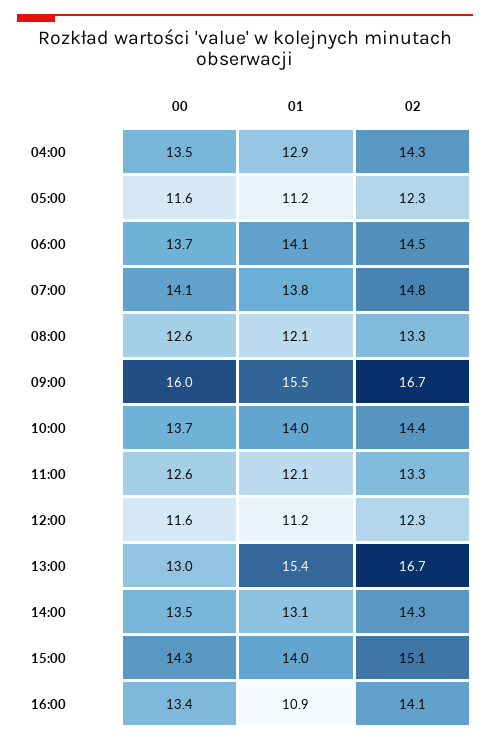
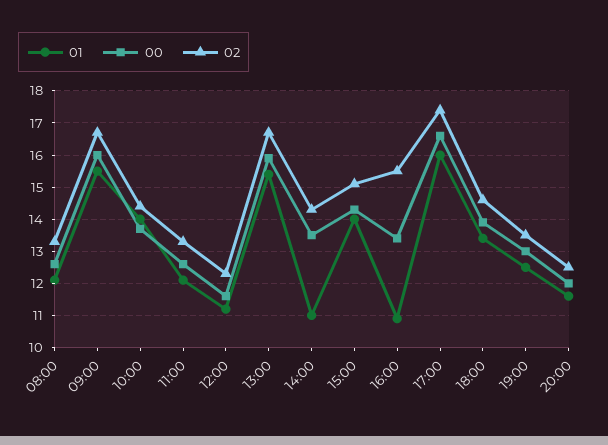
00, 04:00: 13.5 -> none
01, 04:00: 12.9 -> none
02, 04:00: 14.3 -> none
00, 05:00: 11.6 -> none
01, 05:00: 11.2 -> none
02, 05:00: 12.3 -> none
00, 06:00: 13.7 -> none
01, 06:00: 14.1 -> none
02, 06:00: 14.5 -> none
00, 07:00: 14.1 -> none
01, 07:00: 13.8 -> none
02, 07:00: 14.8 -> none
00, 13:00: 13 -> 16
01, 14:00: 13.1 -> 11
02, 16:00: 14.1 -> 15.5
01, 17:00: none -> 16
00, 17:00: none -> 16.5
02, 17:00: none -> 17.5
01, 18:00: none -> 13.5
00, 18:00: none -> 14
02, 18:00: none -> 14.5
01, 19:00: none -> 12.5
00, 19:00: none -> 13
02, 19:00: none -> 13.5
01, 20:00: none -> 11.5
00, 20:00: none -> 12
02, 20:00: none -> 12.5

